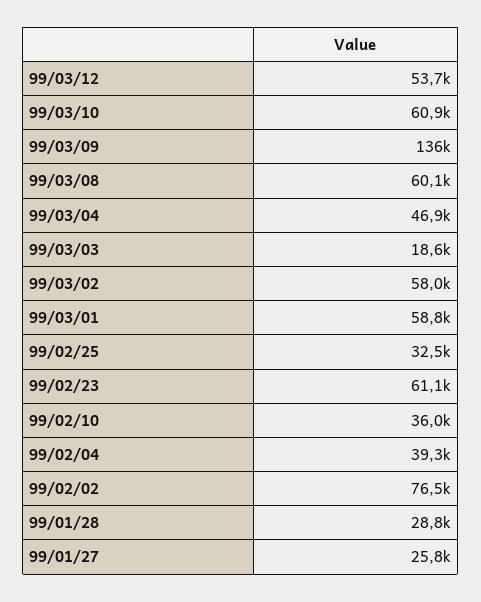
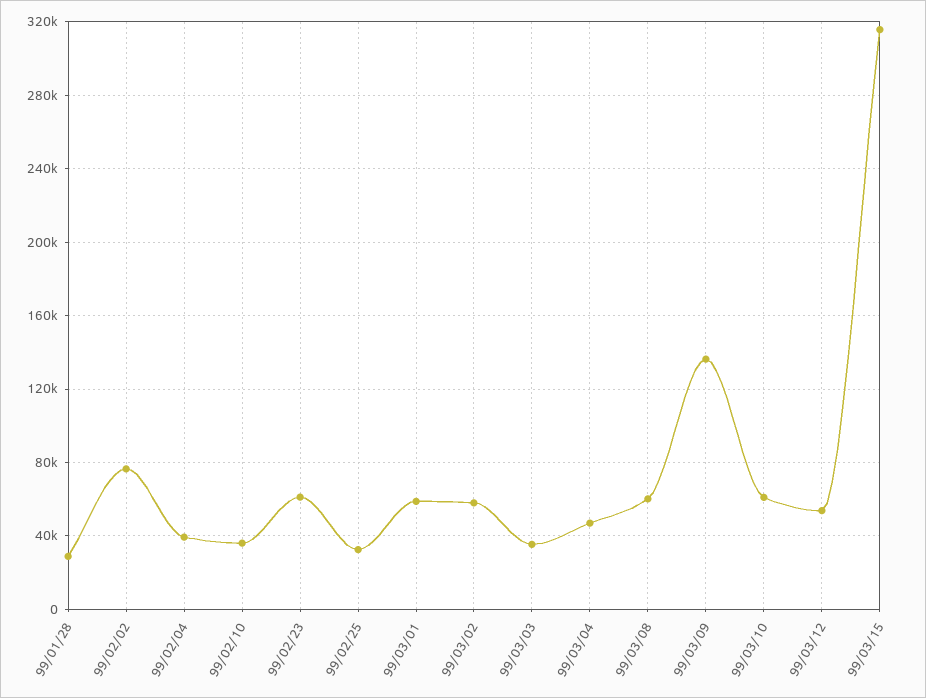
99/03/03: 18600 -> 35000
99/01/27: 25800 -> none
99/03/15: none -> 315000

